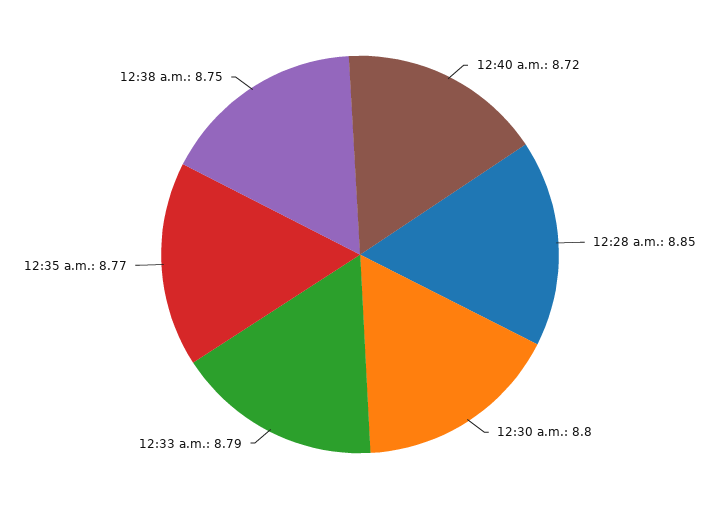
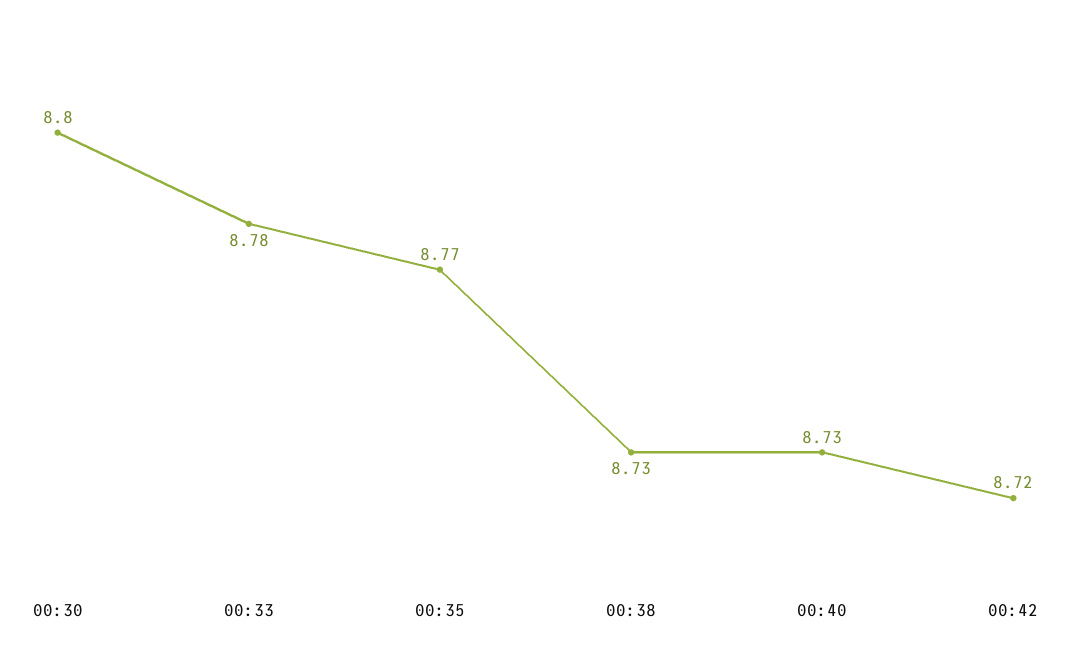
12:40 a.m.: 8.72 -> 8.73
12:28 a.m.: 8.85 -> none
12:33 a.m.: 8.79 -> 8.78
12:38 a.m.: 8.75 -> 8.73
00:42: none -> 8.72

